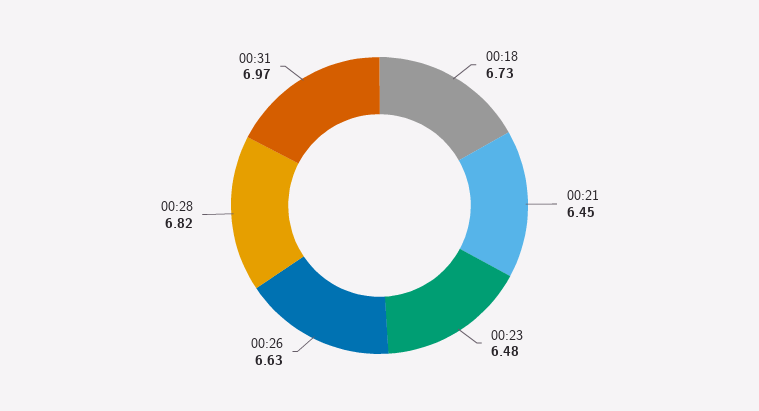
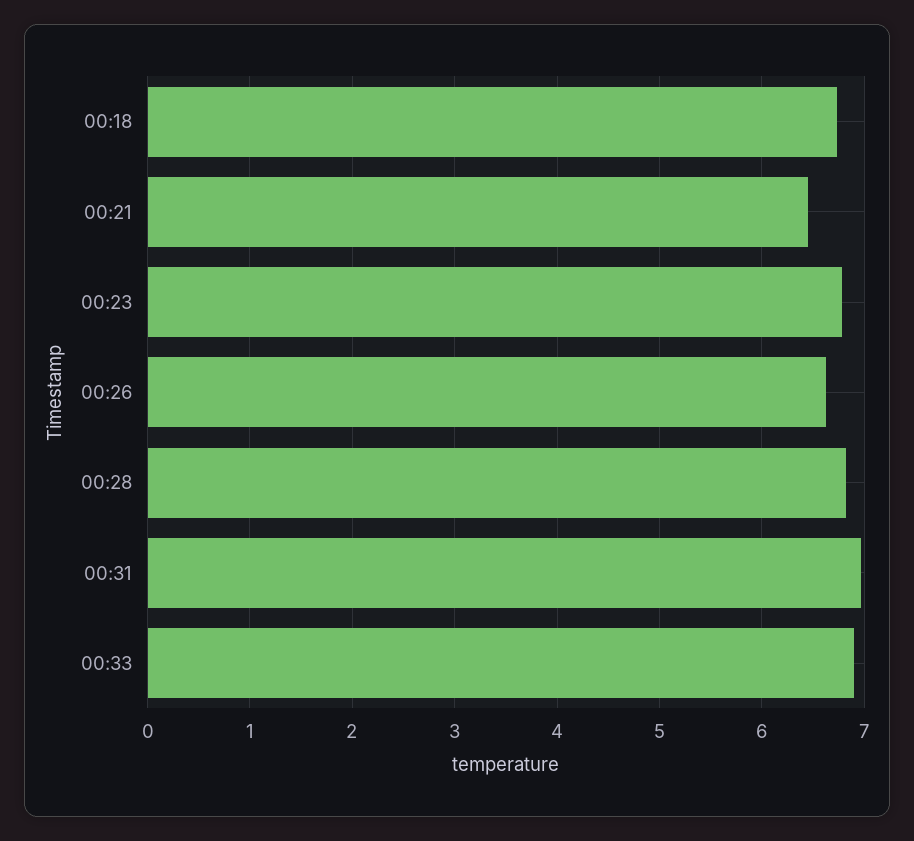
00:23: 6.48 -> 6.8
00:33: none -> 6.9

